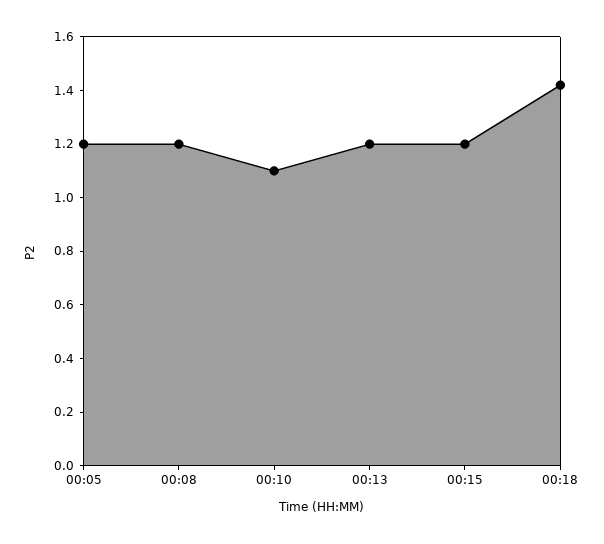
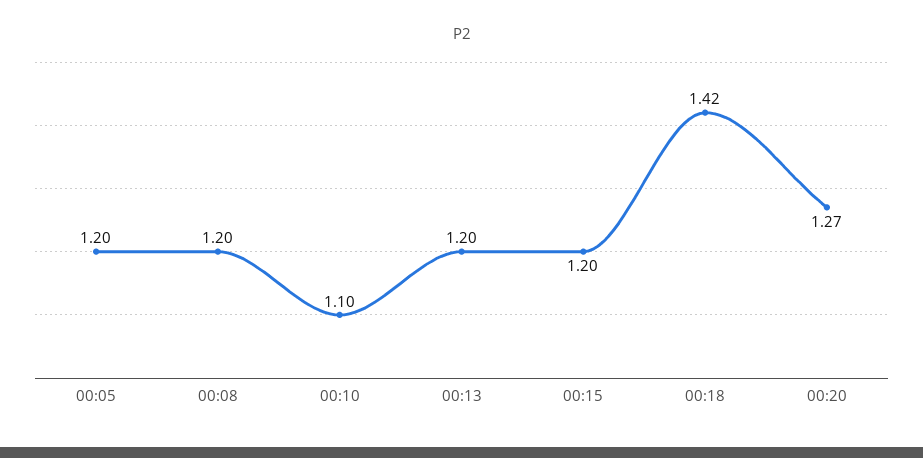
00:20: none -> 1.27

